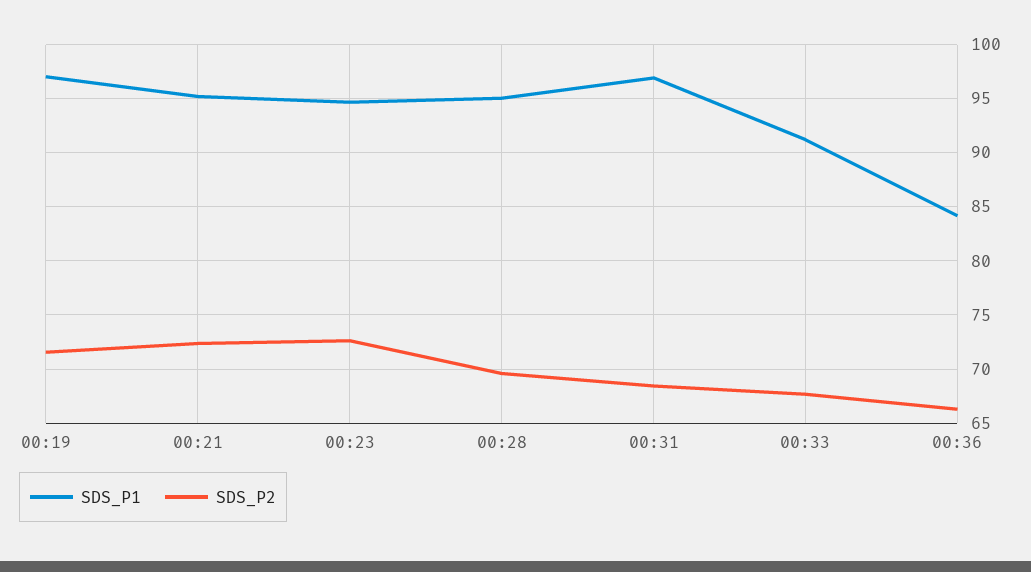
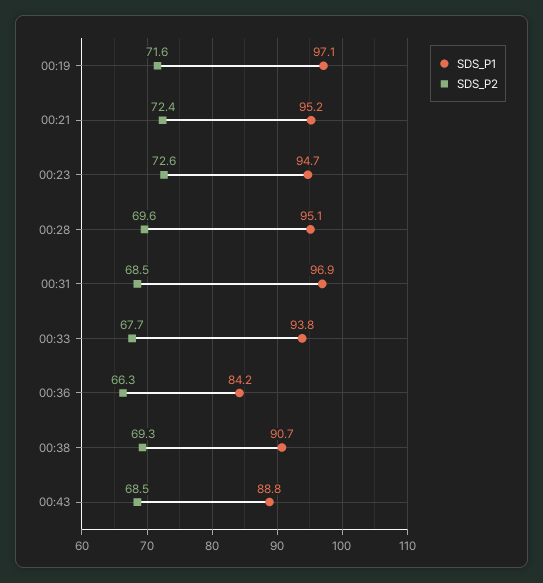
SDS_P1, 00:33: 91 -> 93.8
SDS_P1, 00:38: none -> 90.7
SDS_P2, 00:38: none -> 69.3
SDS_P1, 00:43: none -> 88.8
SDS_P2, 00:43: none -> 68.5

